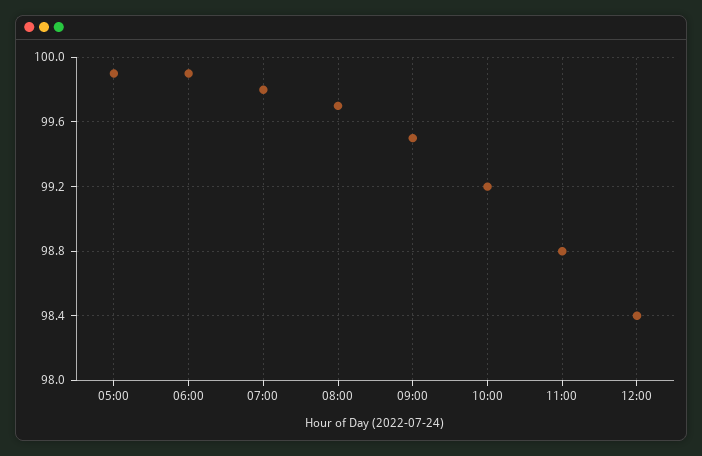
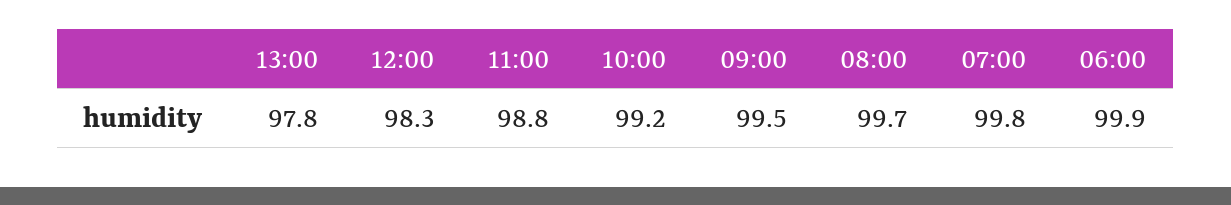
05:00: 99.9 -> none
12:00: 98.4 -> 98.3
13:00: none -> 97.8

